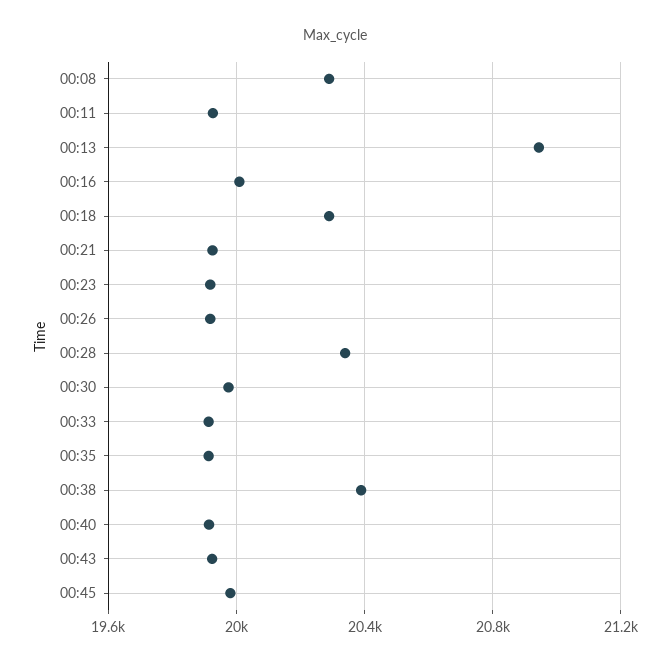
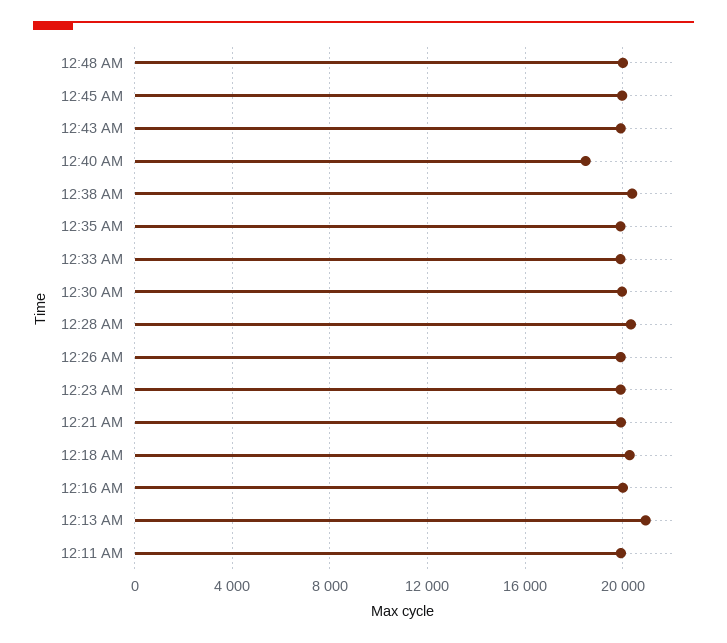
00:08: 20300 -> none
00:40: 19900 -> 18500
12:48 AM: none -> 20000

